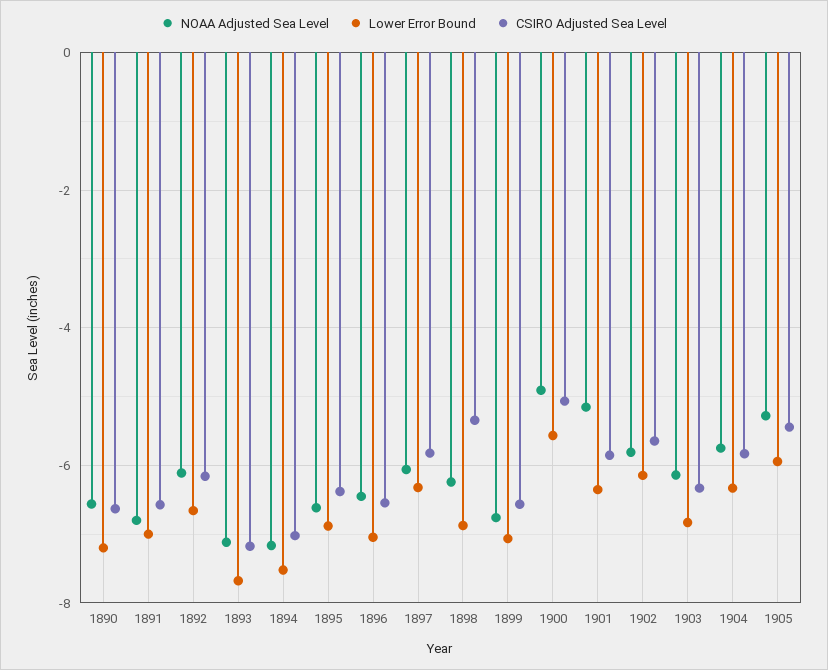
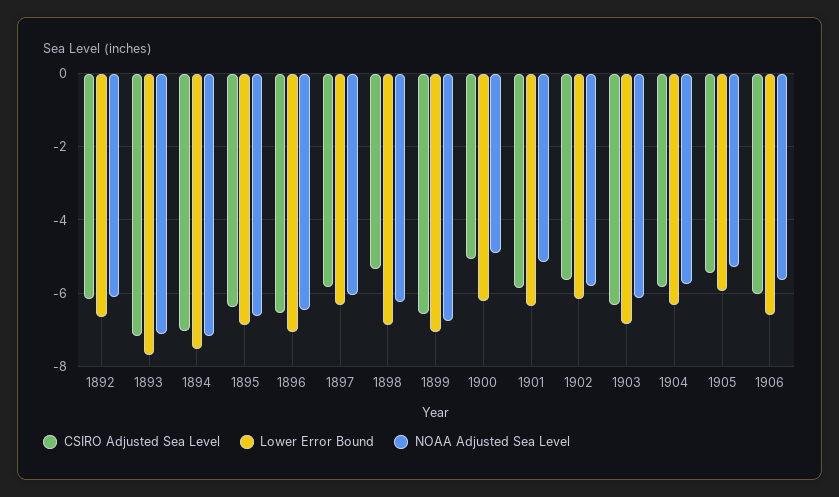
NOAA Adjusted Sea Level, 1890: -6.6 -> none
Lower Error Bound, 1890: -7.2 -> none
CSIRO Adjusted Sea Level, 1890: -6.6 -> none
NOAA Adjusted Sea Level, 1891: -6.8 -> none
Lower Error Bound, 1891: -7 -> none
CSIRO Adjusted Sea Level, 1891: -6.6 -> none
Lower Error Bound, 1900: -5.6 -> -6.2
CSIRO Adjusted Sea Level, 1906: none -> -6
Lower Error Bound, 1906: none -> -6.6
NOAA Adjusted Sea Level, 1906: none -> -5.6

